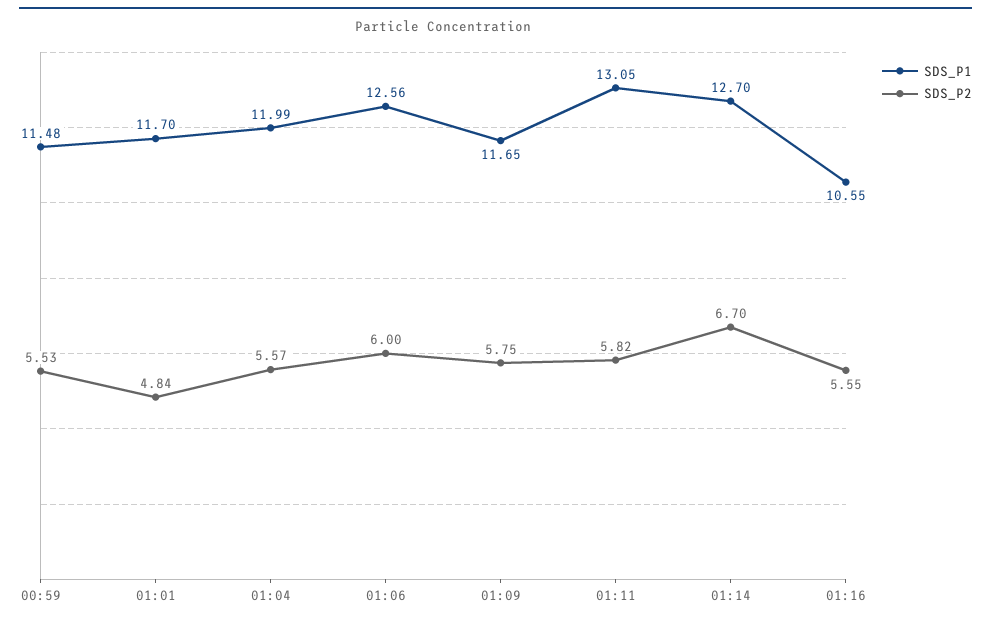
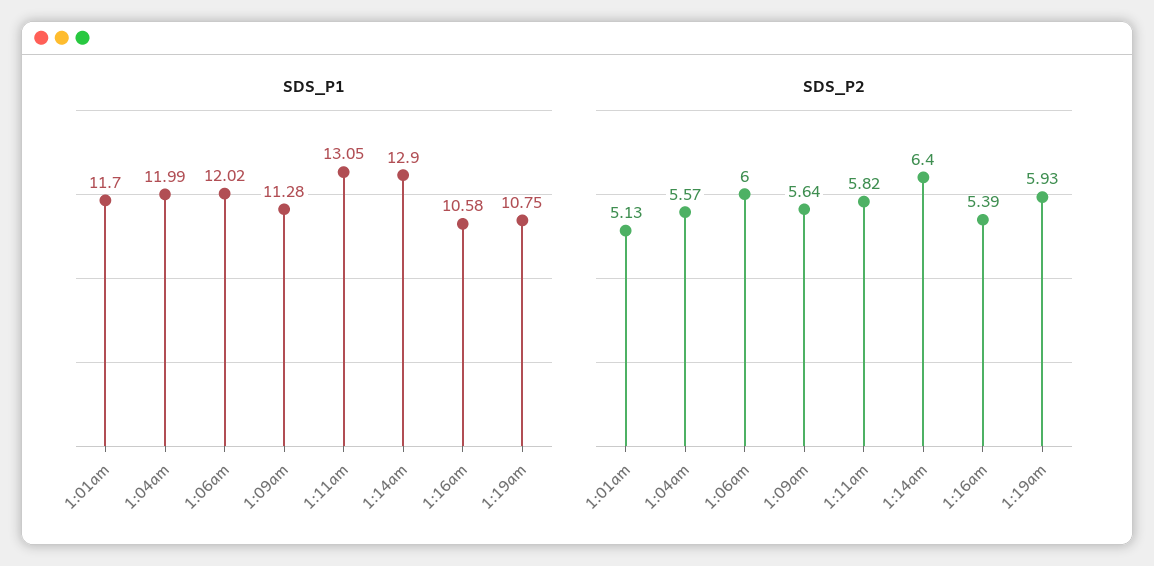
SDS_P1, 00:59: 11.48 -> none
SDS_P2, 00:59: 5.53 -> none
SDS_P2, 01:01: 4.84 -> 5.13
SDS_P1, 01:06: 12.56 -> 12.02
SDS_P1, 01:09: 11.65 -> 11.28
SDS_P2, 01:09: 5.75 -> 5.64
SDS_P1, 01:14: 12.7 -> 12.9
SDS_P2, 01:14: 6.7 -> 6.4
SDS_P1, 01:16: 10.55 -> 10.58
SDS_P2, 01:16: 5.55 -> 5.39
SDS_P1, 1:19am: none -> 10.75
SDS_P2, 1:19am: none -> 5.93

